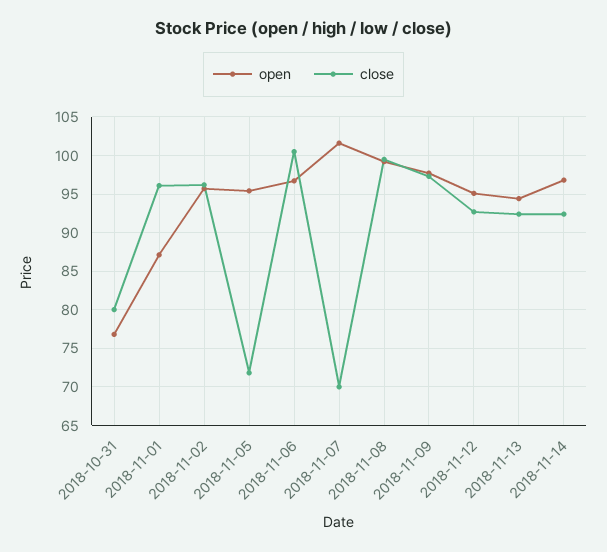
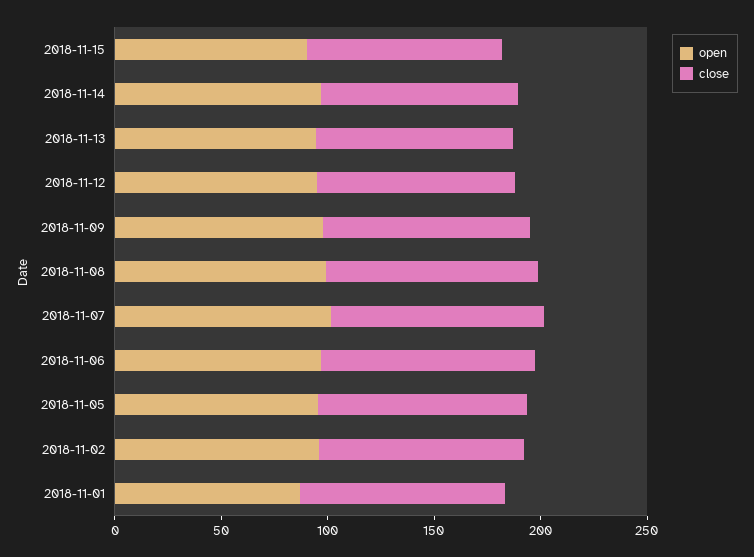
open, 2018-10-31: 77 -> none
close, 2018-10-31: 80 -> none
close, 2018-11-05: 72 -> 100
close, 2018-11-07: 70 -> 100
open, 2018-11-15: none -> 90
close, 2018-11-15: none -> 90

